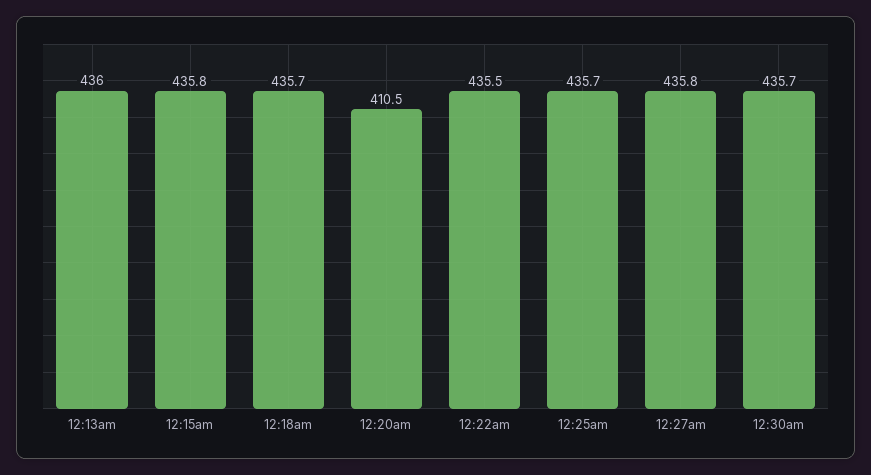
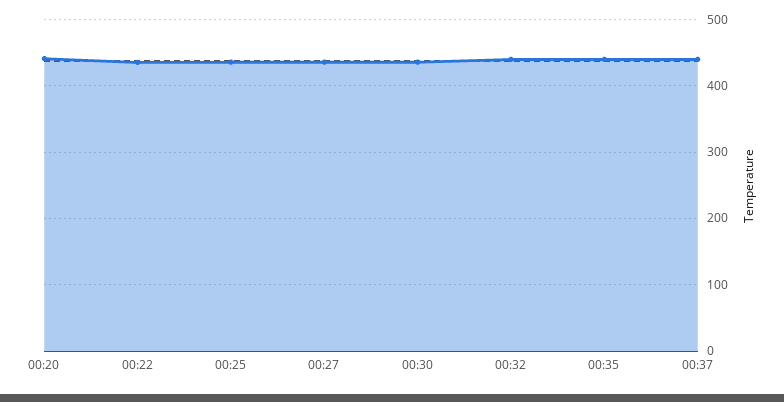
12:13am: 436 -> none
12:15am: 435.8 -> none
12:18am: 435.7 -> none
12:20am: 410.5 -> 440
00:32: none -> 440
00:35: none -> 440
00:37: none -> 440

